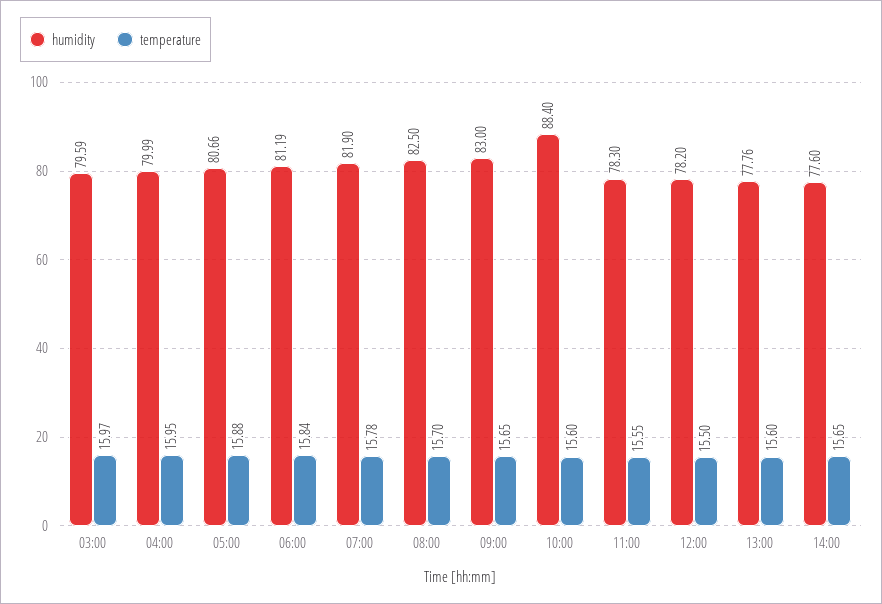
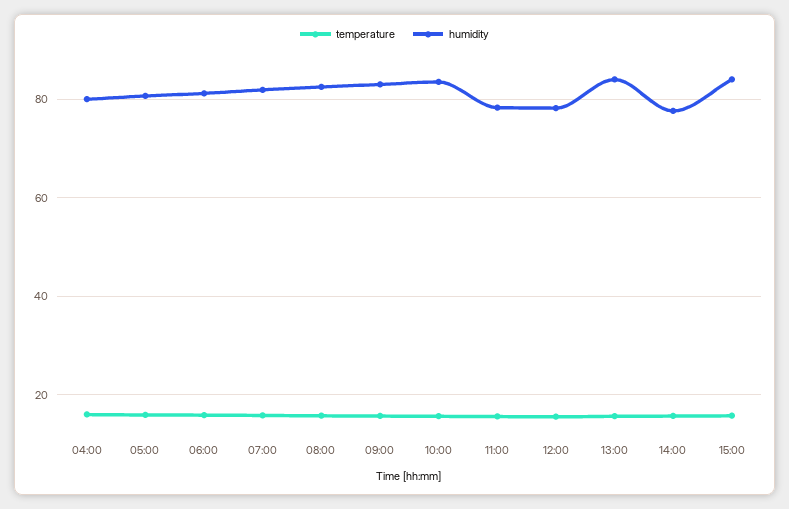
humidity, 03:00: 79.59 -> none
temperature, 03:00: 15.97 -> none
humidity, 10:00: 88.4 -> 84
humidity, 13:00: 77.76 -> 84
temperature, 15:00: none -> 16
humidity, 15:00: none -> 84

